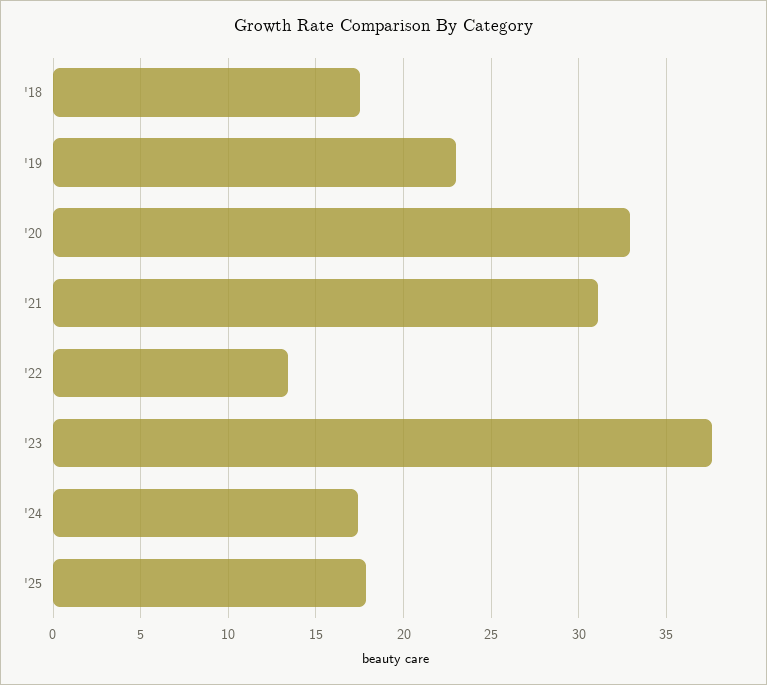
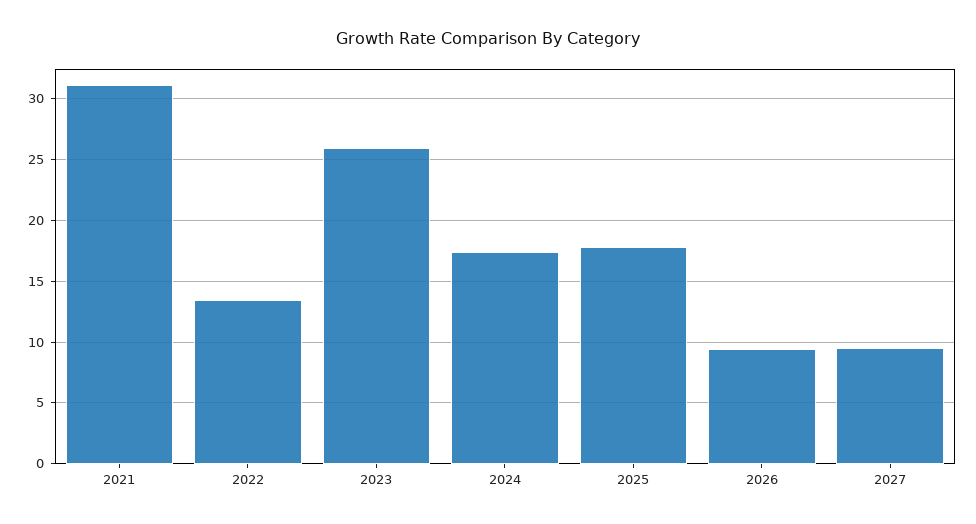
'18: 17.5 -> none
'19: 23 -> none
'20: 33 -> none
'23: 37.5 -> 26
2026: none -> 9.5
2027: none -> 9.5

